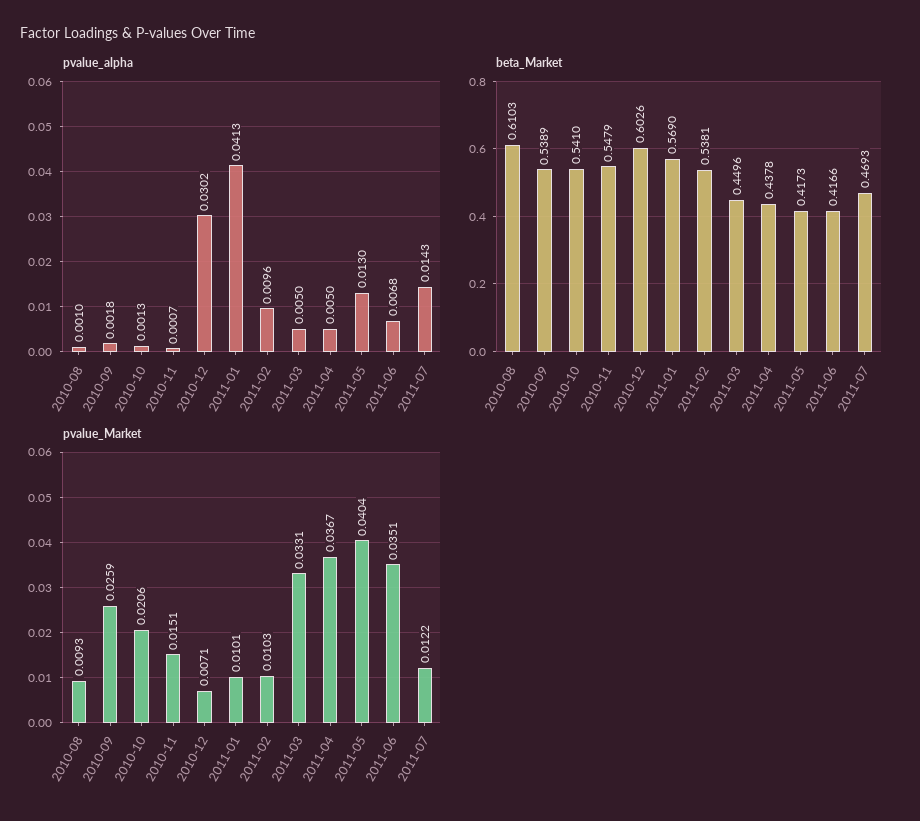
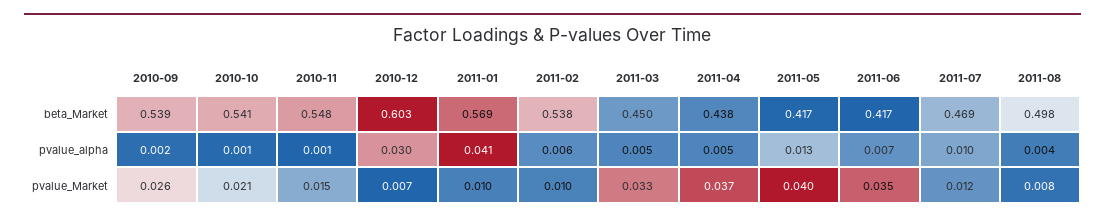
pvalue_alpha, 2010-08: 0.001 -> none
pvalue_alpha, 2011-02: 0.0096 -> 0.006
pvalue_alpha, 2011-07: 0.0143 -> 0.01
beta_Market, 2010-08: 0.6103 -> none
pvalue_Market, 2010-08: 0.0093 -> none
beta_Market, 2011-08: none -> 0.498
pvalue_alpha, 2011-08: none -> 0.004
pvalue_Market, 2011-08: none -> 0.008

